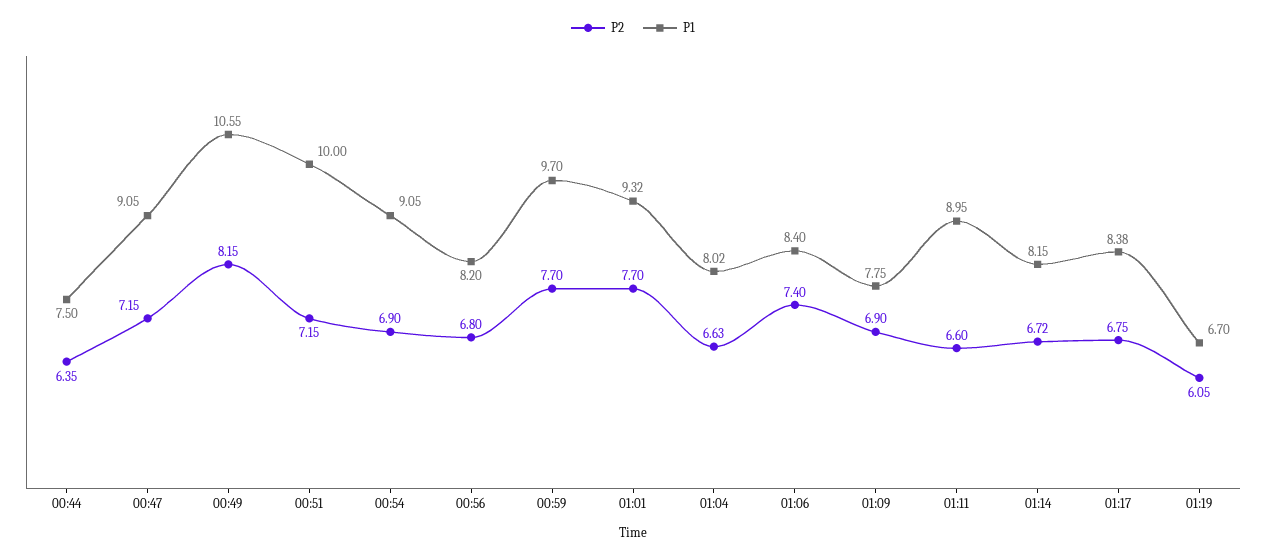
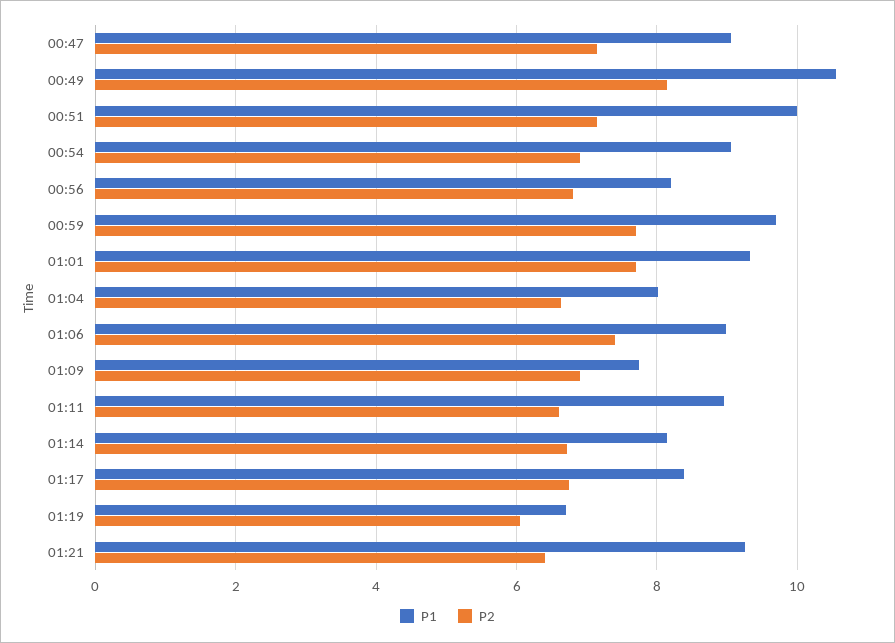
P2, 00:44: 6.35 -> none
P1, 00:44: 7.5 -> none
P1, 01:06: 8.4 -> 9
P1, 01:21: none -> 9.2
P2, 01:21: none -> 6.4

